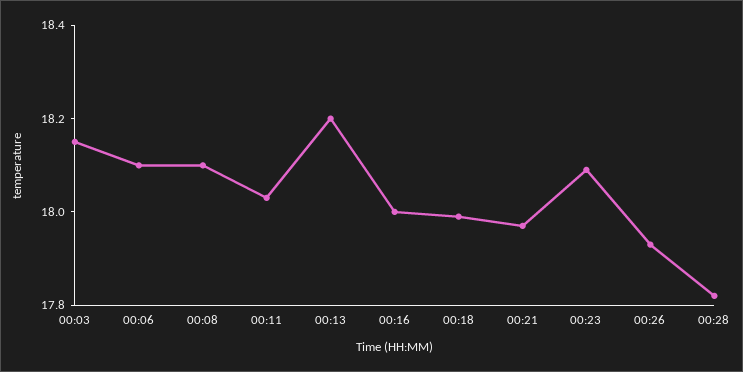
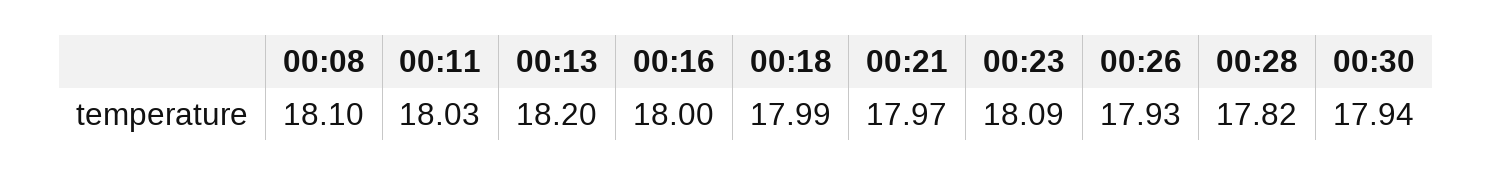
00:03: 18.15 -> none
00:06: 18.1 -> none
00:30: none -> 17.94

